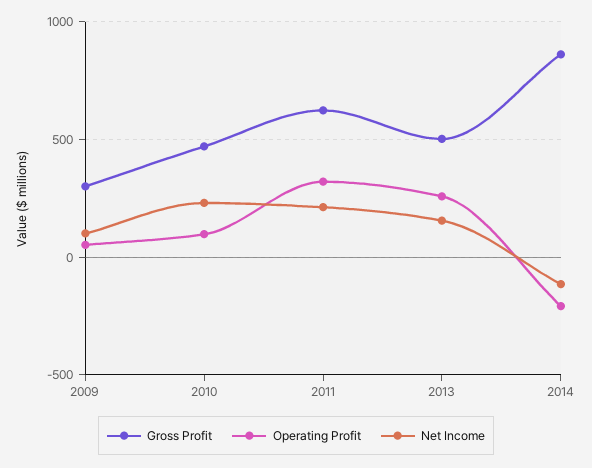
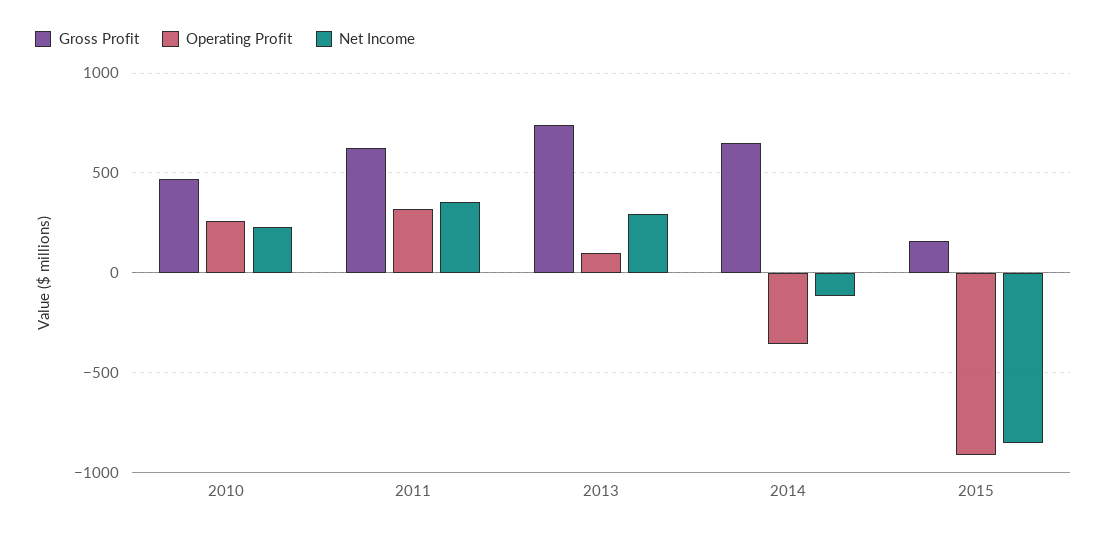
Gross Profit, 2009: 300 -> none
Operating Profit, 2009: 50 -> none
Net Income, 2009: 100 -> none
Operating Profit, 2010: 100 -> 250
Net Income, 2011: 200 -> 350
Gross Profit, 2013: 500 -> 750
Operating Profit, 2013: 250 -> 100
Net Income, 2013: 150 -> 300
Gross Profit, 2014: 850 -> 650
Operating Profit, 2014: -200 -> -350
Gross Profit, 2015: none -> 150
Operating Profit, 2015: none -> -900
Net Income, 2015: none -> -850

